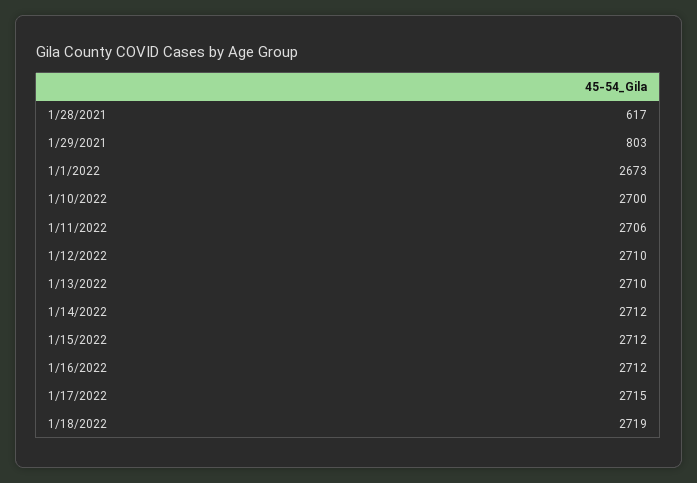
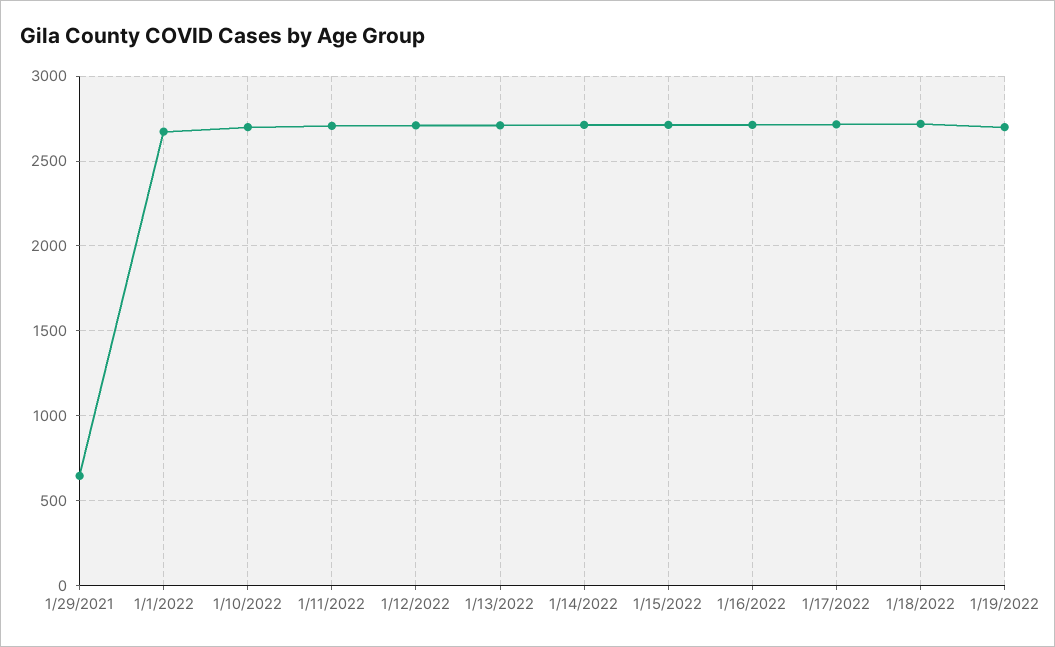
1/28/2021: 617 -> none
1/29/2021: 803 -> 650
1/19/2022: none -> 2700

